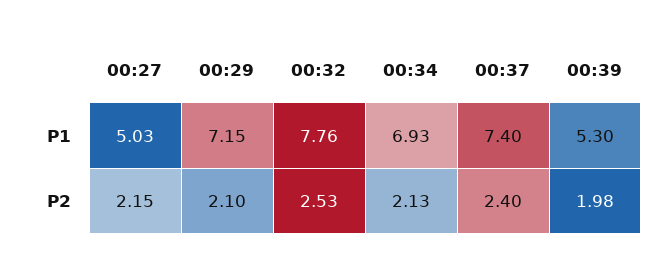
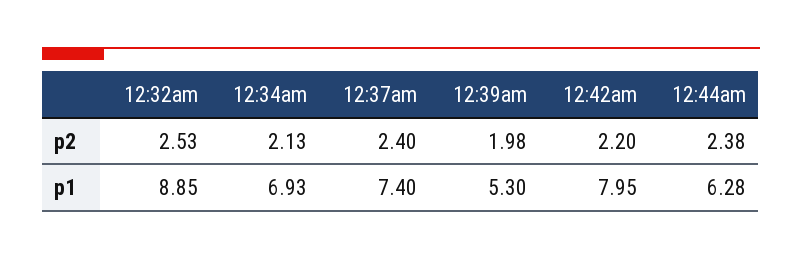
00:27, P1: 5.03 -> none
00:29, P1: 7.15 -> none
00:32, P1: 7.76 -> 8.85
00:27, P2: 2.15 -> none
00:29, P2: 2.1 -> none
12:42am, P2: none -> 2.2
12:44am, P2: none -> 2.38
12:42am, P1: none -> 7.95
12:44am, P1: none -> 6.28

